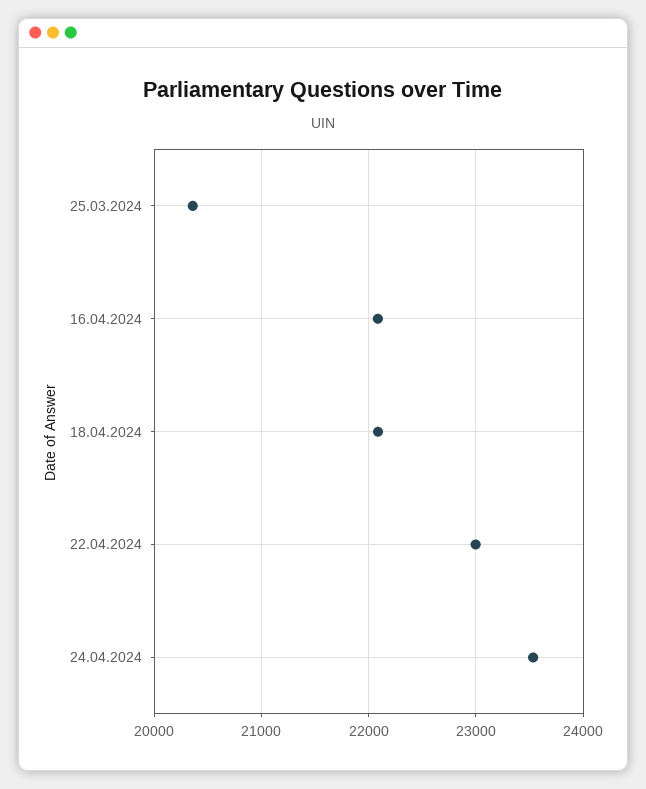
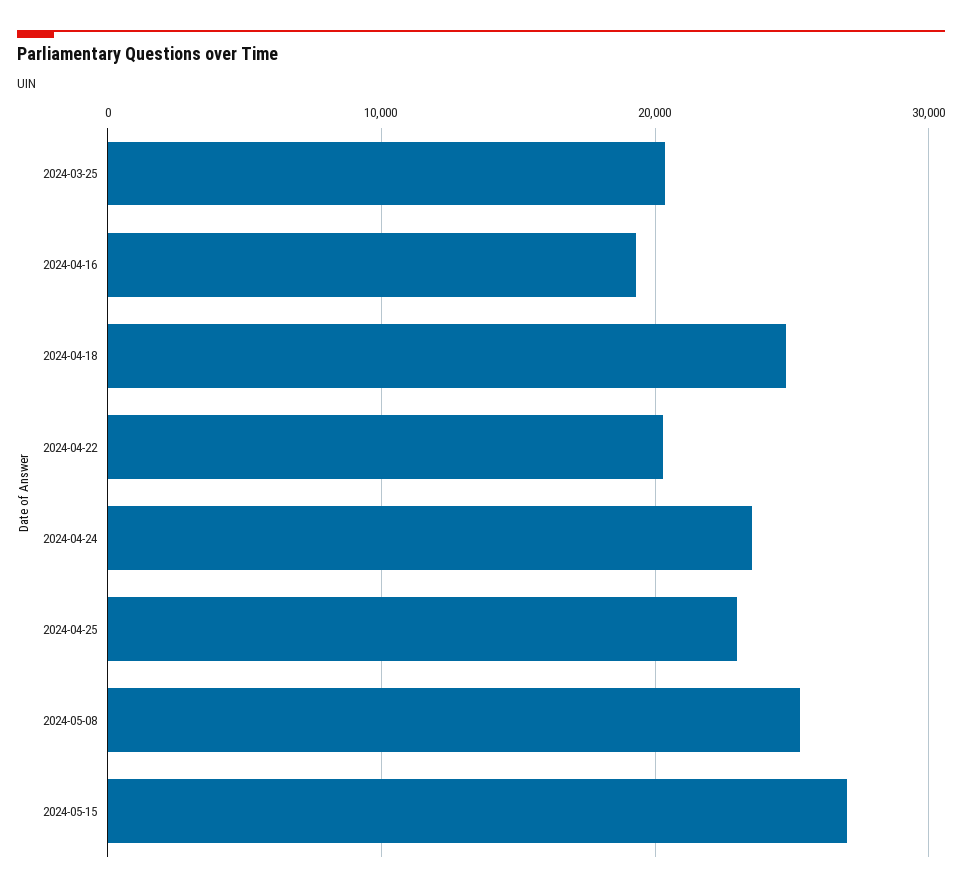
16.04.2024: 22100 -> 19000
18.04.2024: 22100 -> 25000
22.04.2024: 23000 -> 20000
2024-04-25: none -> 23000
2024-05-08: none -> 25000
2024-05-15: none -> 27000

